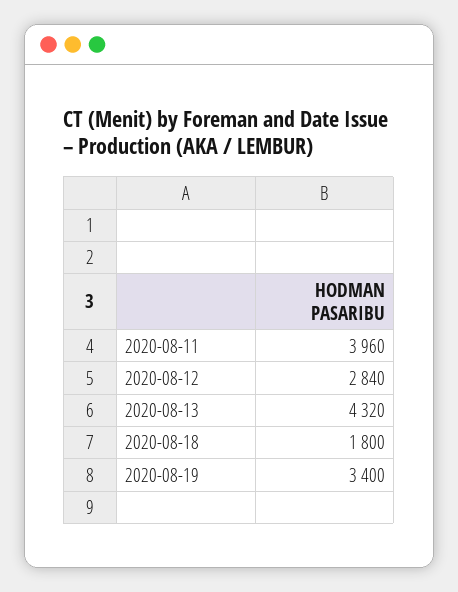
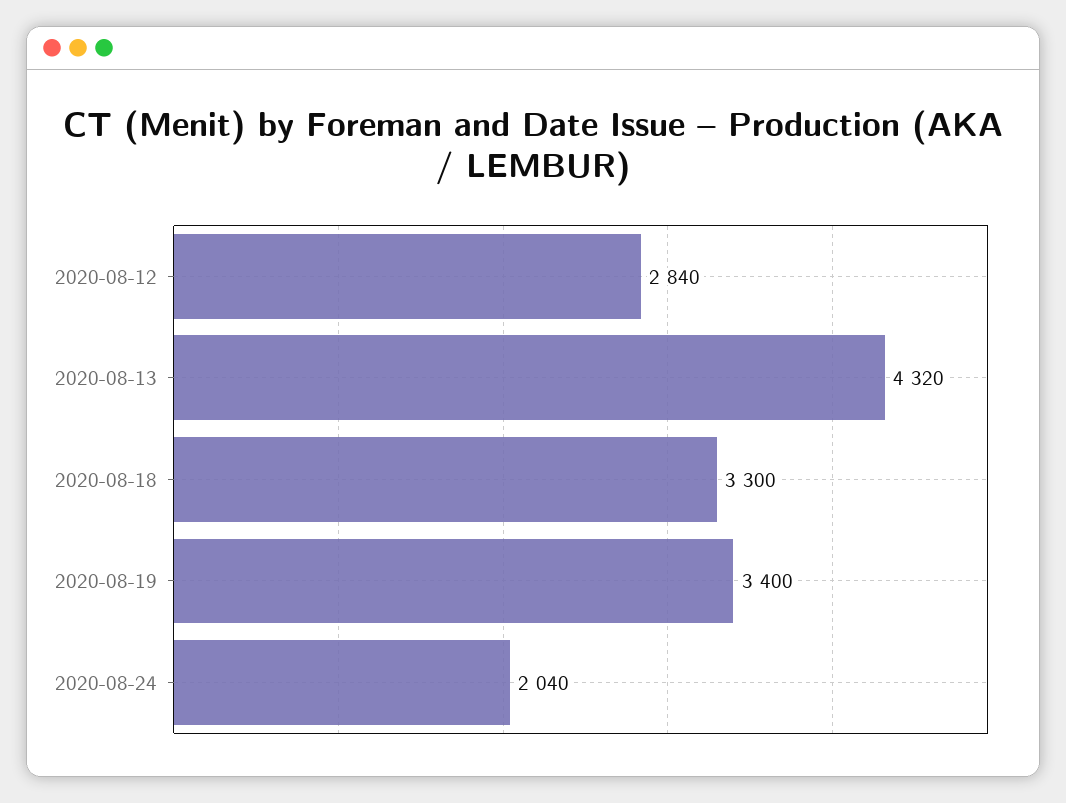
2020-08-11: 3960 -> none
2020-08-18: 1800 -> 3300
2020-08-24: none -> 2040

